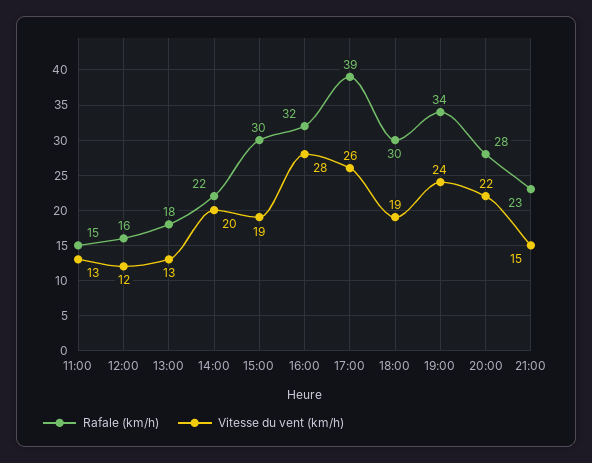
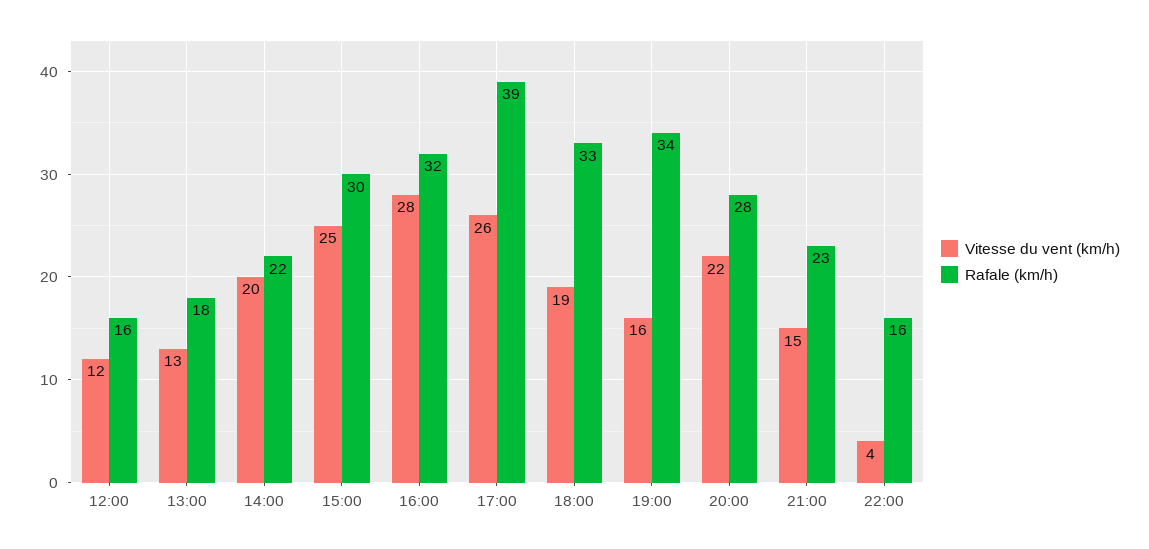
Rafale (km/h), 11:00: 15 -> none
Vitesse du vent (km/h), 11:00: 13 -> none
Vitesse du vent (km/h), 15:00: 19 -> 25
Rafale (km/h), 18:00: 30 -> 33
Vitesse du vent (km/h), 19:00: 24 -> 16
Vitesse du vent (km/h), 22:00: none -> 4
Rafale (km/h), 22:00: none -> 16

